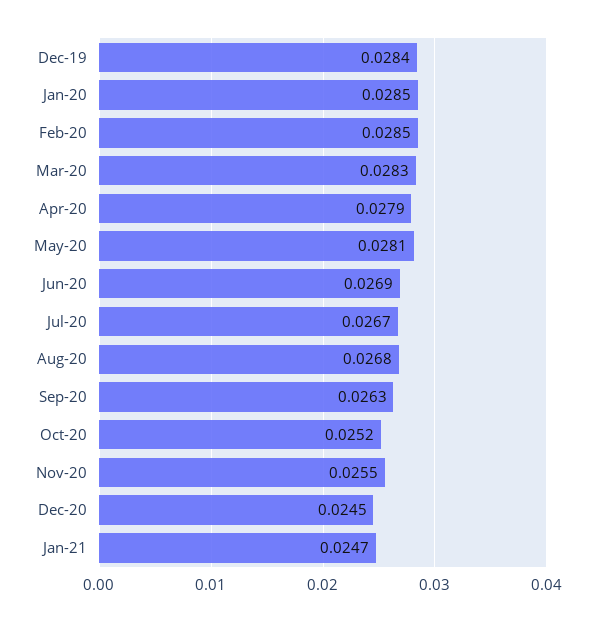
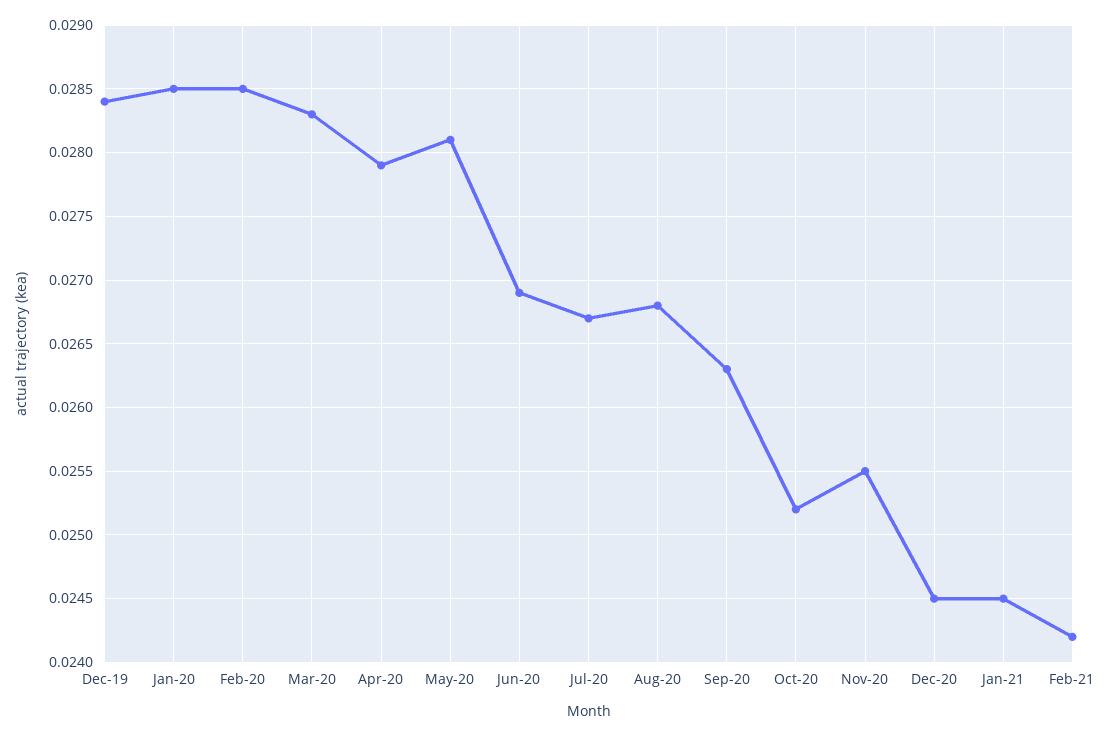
Jan-21: 0.0247 -> 0.0245
Feb-21: none -> 0.0242

